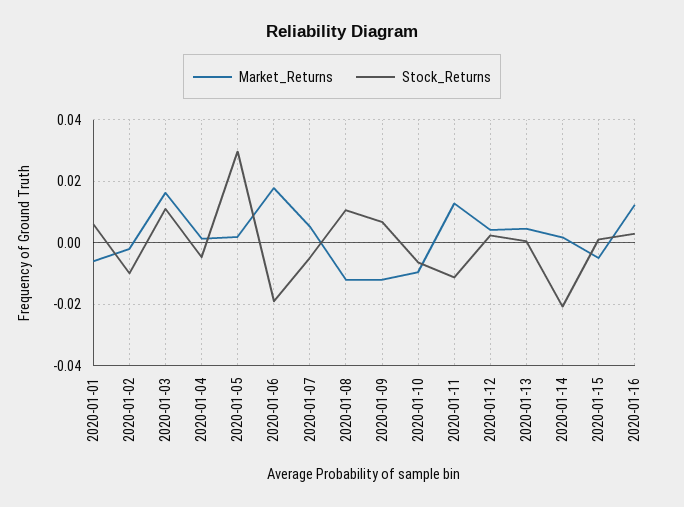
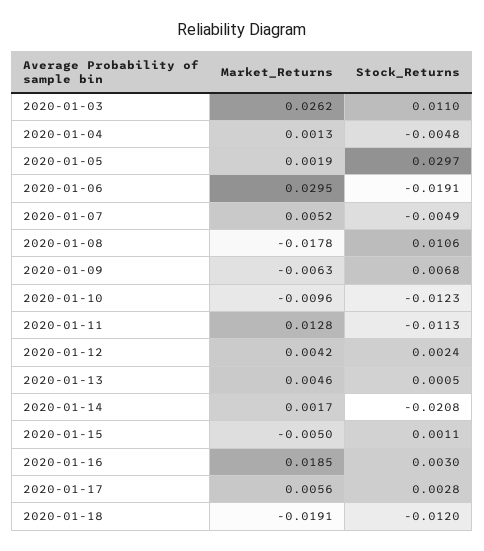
Market_Returns, 2020-01-01: -0.006 -> none
Stock_Returns, 2020-01-01: 0.006 -> none
Market_Returns, 2020-01-02: -0.002 -> none
Stock_Returns, 2020-01-02: -0.01 -> none
Market_Returns, 2020-01-03: 0.016 -> 0.0262
Market_Returns, 2020-01-06: 0.018 -> 0.0295
Market_Returns, 2020-01-08: -0.012 -> -0.0178
Market_Returns, 2020-01-09: -0.012 -> -0.0063
Stock_Returns, 2020-01-10: -0.006 -> -0.0123
Market_Returns, 2020-01-16: 0.012 -> 0.0185
Market_Returns, 2020-01-17: none -> 0.0056
Stock_Returns, 2020-01-17: none -> 0.0028
Market_Returns, 2020-01-18: none -> -0.0191
Stock_Returns, 2020-01-18: none -> -0.012

